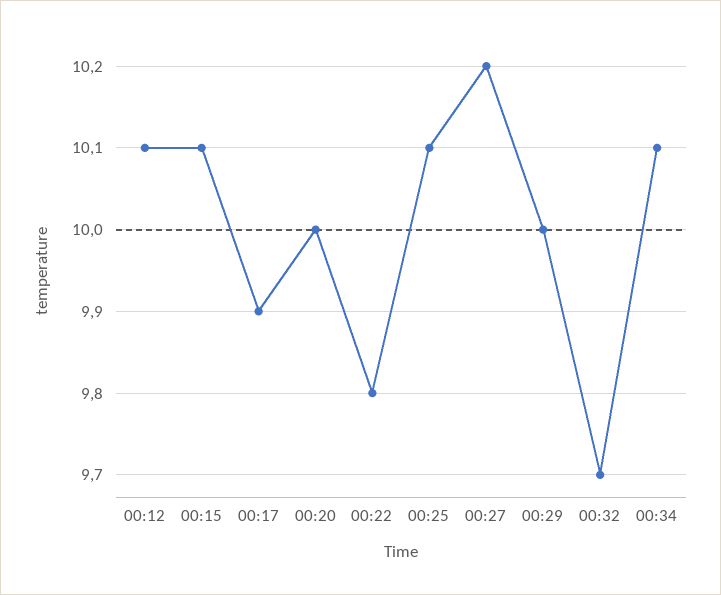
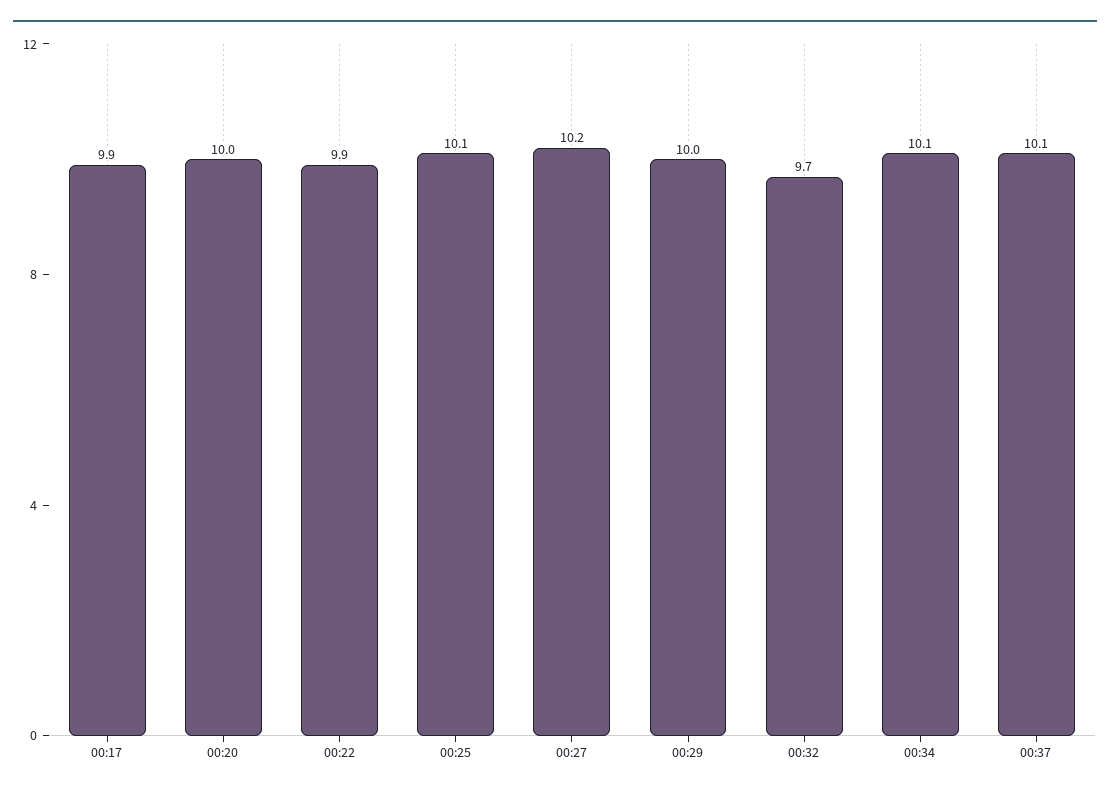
00:12: 10.1 -> none
00:15: 10.1 -> none
00:22: 9.8 -> 9.9
00:37: none -> 10.1

